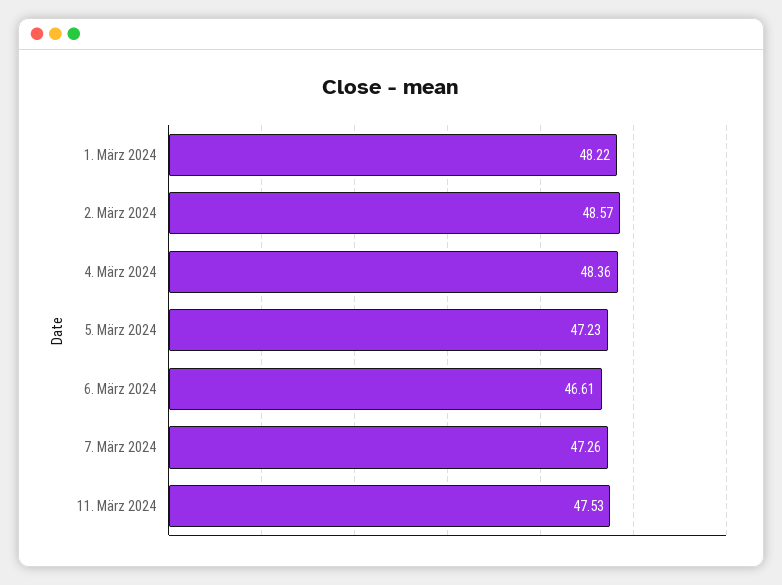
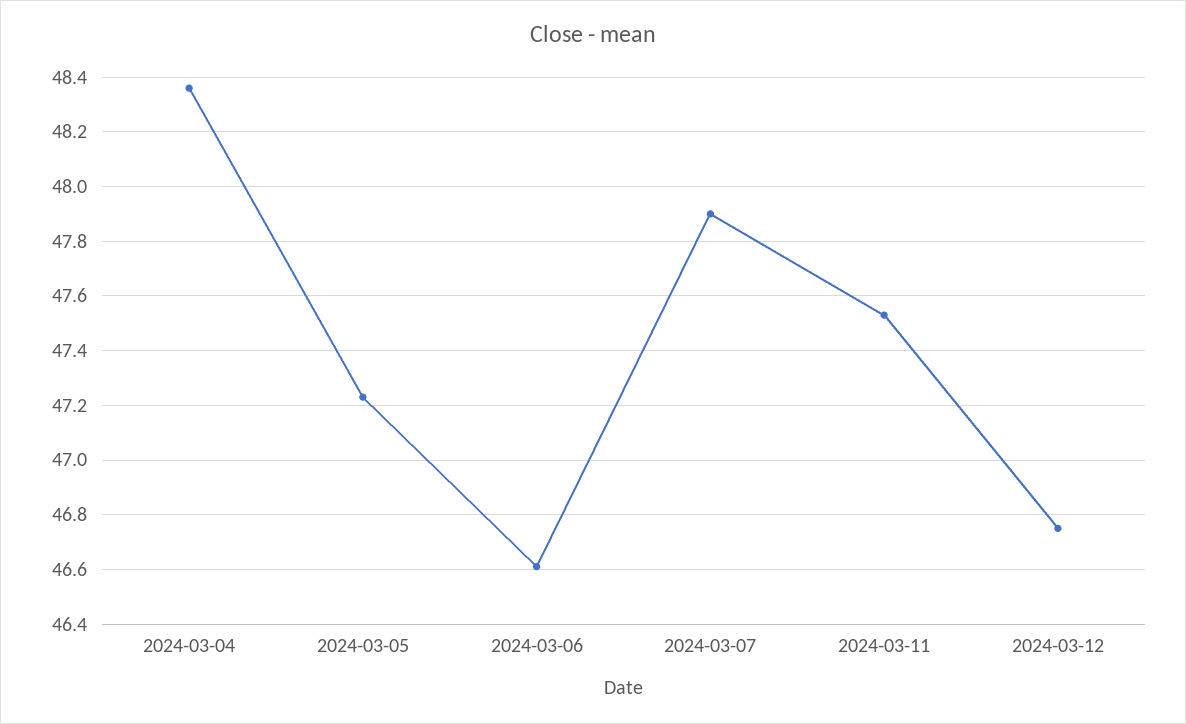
1. März 2024: 48.22 -> none
2. März 2024: 48.57 -> none
7. März 2024: 47.26 -> 47.9
2024-03-12: none -> 46.75

